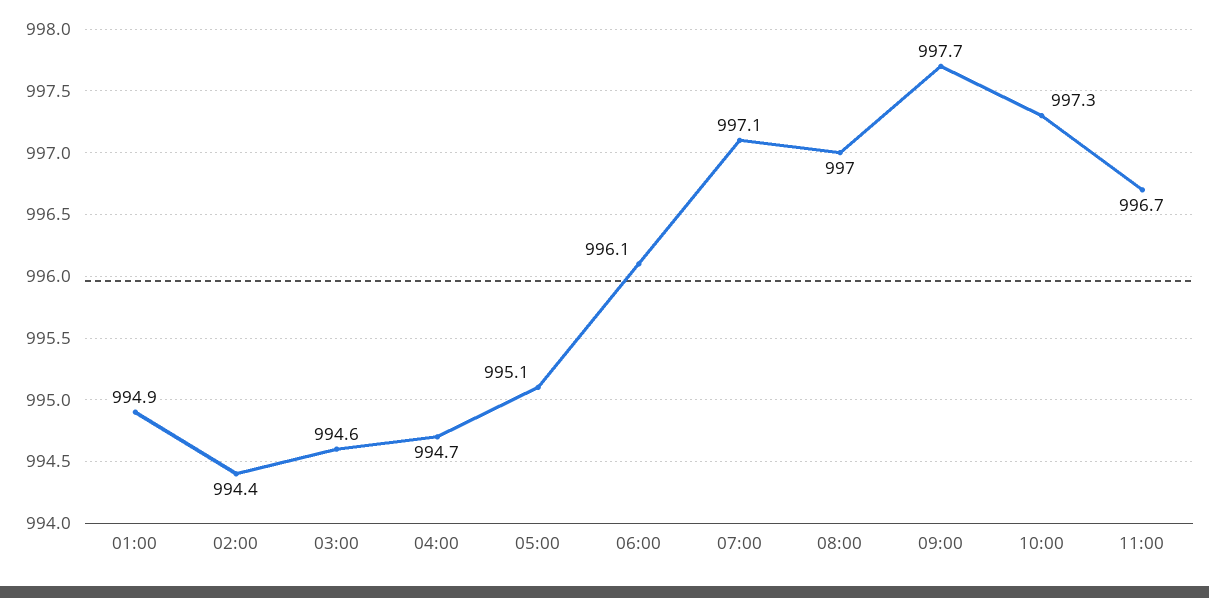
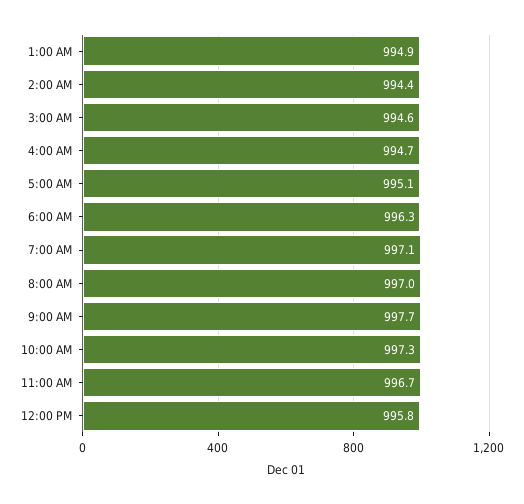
06:00: 996.1 -> 996.3
12:00 PM: none -> 995.8

